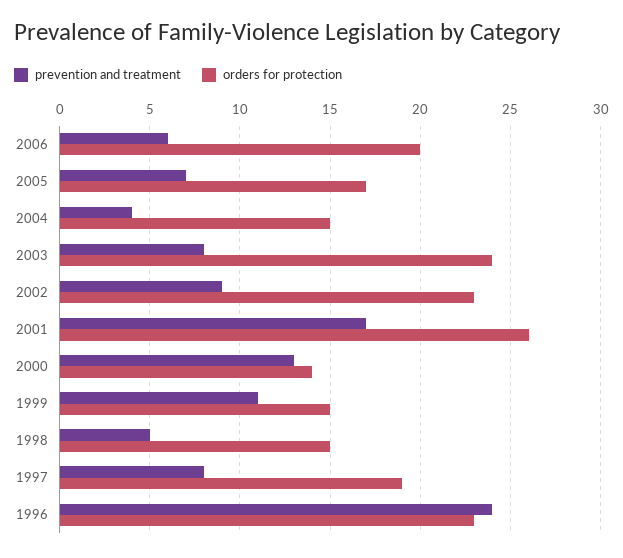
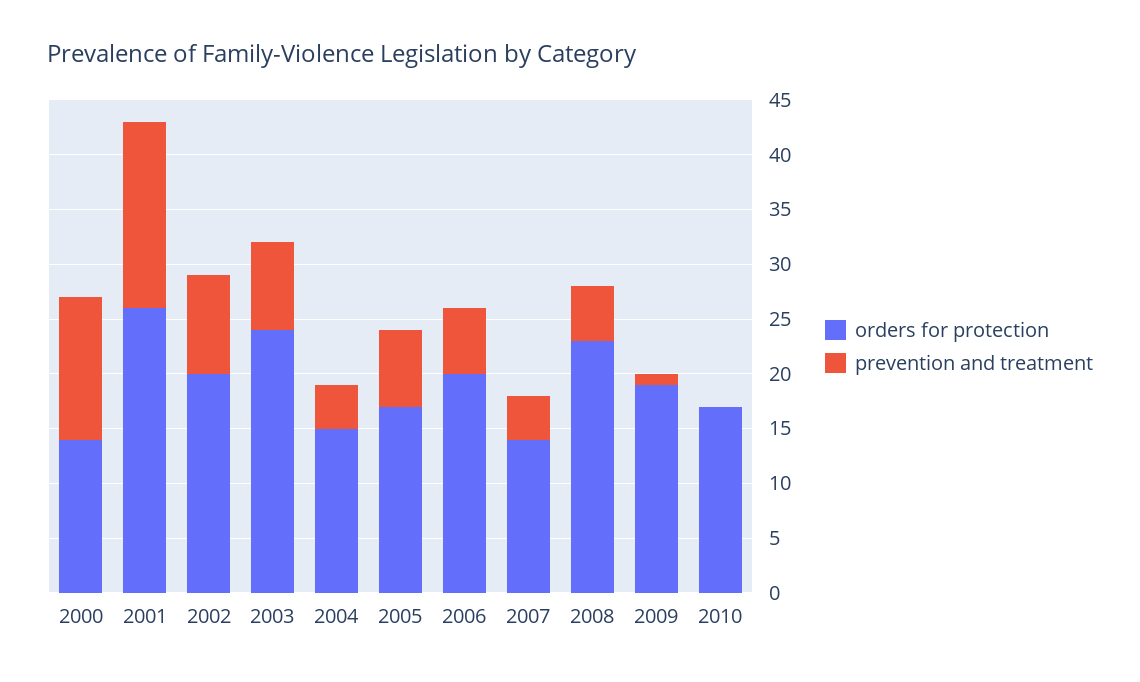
orders for protection, 2002: 23 -> 20
prevention and treatment, 1999: 11 -> none
orders for protection, 1999: 15 -> none
prevention and treatment, 1998: 5 -> none
orders for protection, 1998: 15 -> none
prevention and treatment, 1997: 8 -> none
orders for protection, 1997: 19 -> none
prevention and treatment, 1996: 24 -> none
orders for protection, 1996: 23 -> none
orders for protection, 2007: none -> 14
prevention and treatment, 2007: none -> 4
orders for protection, 2008: none -> 23
prevention and treatment, 2008: none -> 5
orders for protection, 2009: none -> 19
prevention and treatment, 2009: none -> 1
orders for protection, 2010: none -> 17
prevention and treatment, 2010: none -> 0

